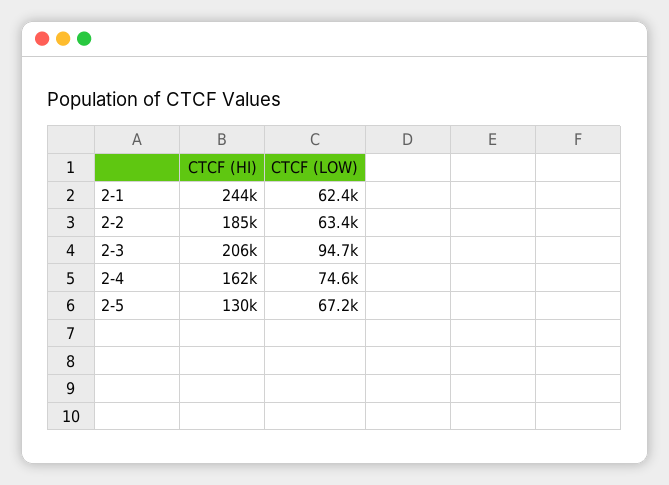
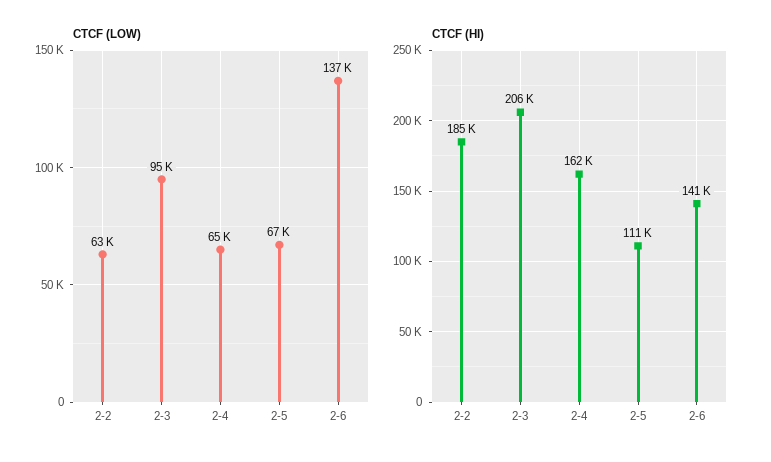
CTCF (HI), 2-1: 244000 -> none
CTCF (LOW), 2-1: 62400 -> none
CTCF (LOW), 2-4: 74600 -> 65000
CTCF (HI), 2-5: 130000 -> 111000
CTCF (LOW), 2-6: none -> 137000
CTCF (HI), 2-6: none -> 141000

